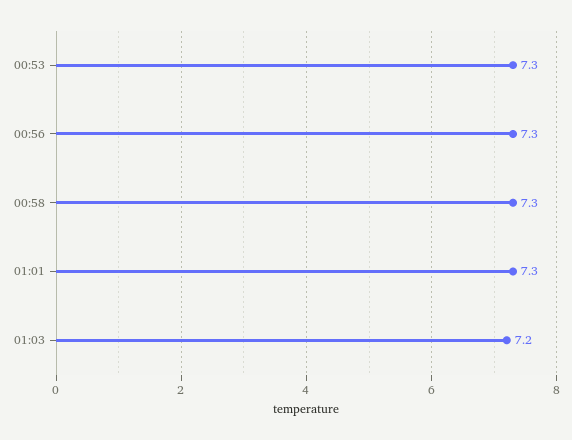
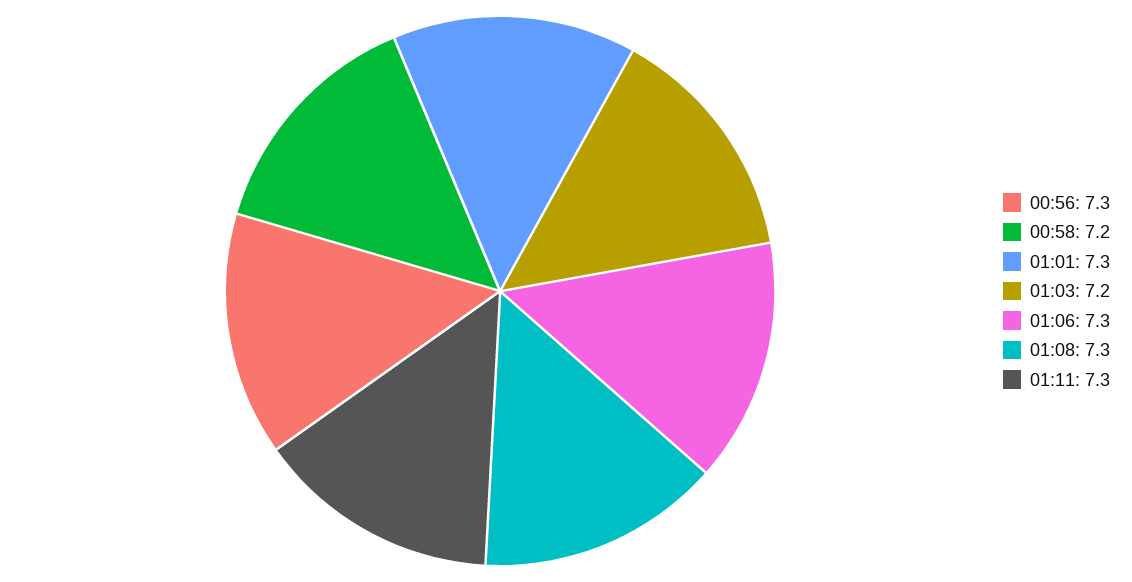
00:53: 7.3 -> none
00:58: 7.3 -> 7.2
01:06: none -> 7.3
01:08: none -> 7.3
01:11: none -> 7.3

